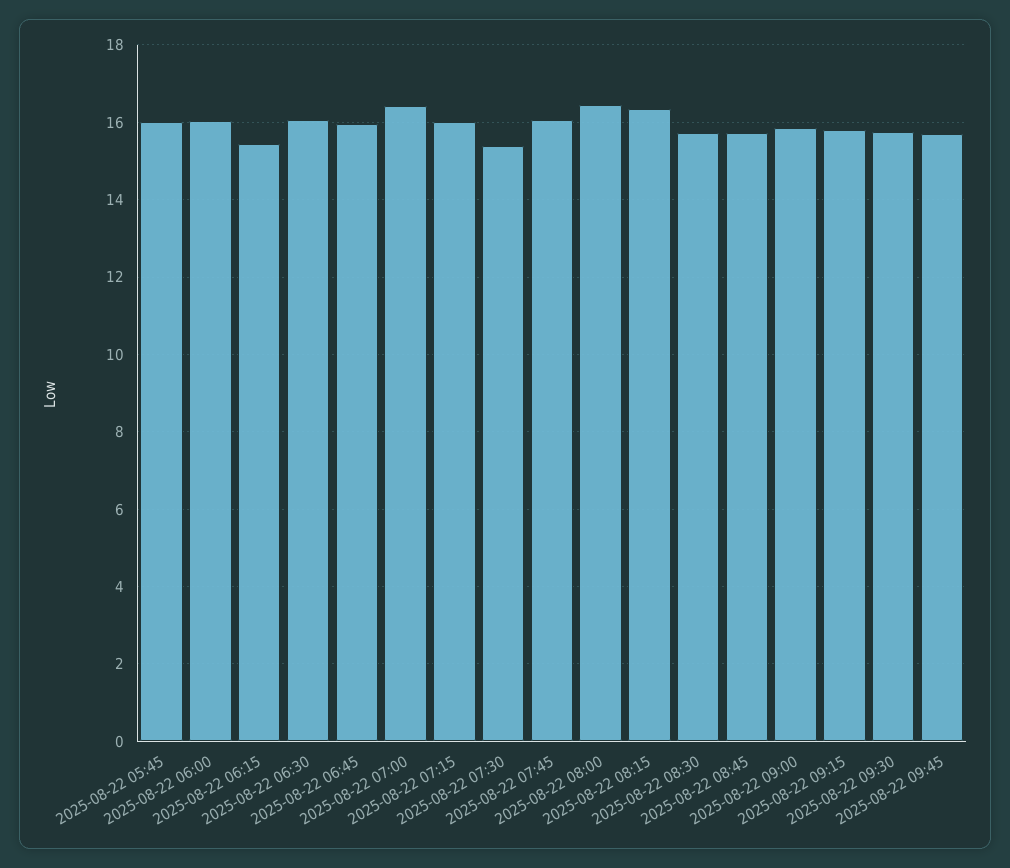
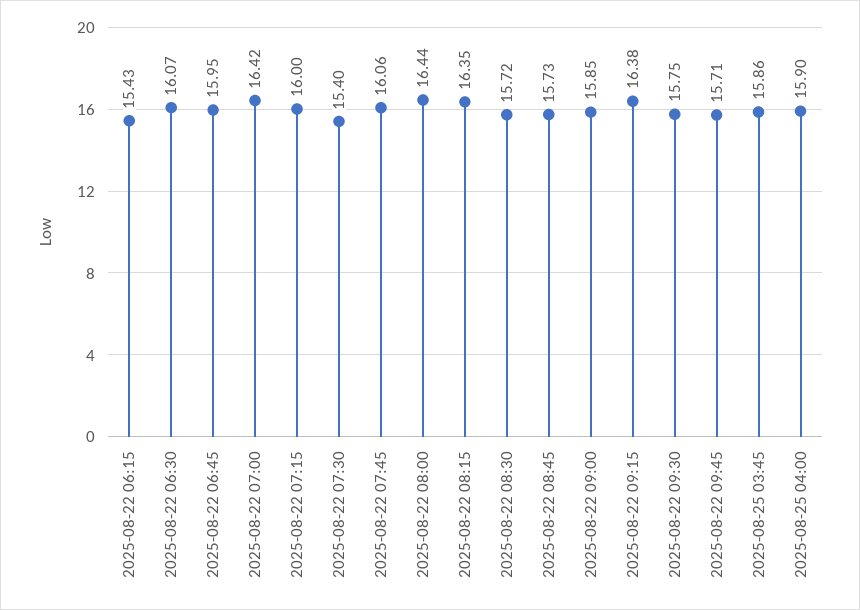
2025-08-22 05:45: 16 -> none
2025-08-22 06:00: 16 -> none
2025-08-22 09:15: 15.8 -> 16.38
2025-08-25 03:45: none -> 15.86
2025-08-25 04:00: none -> 15.9

